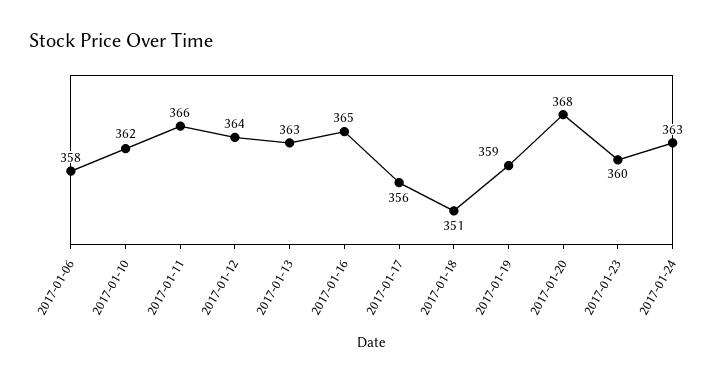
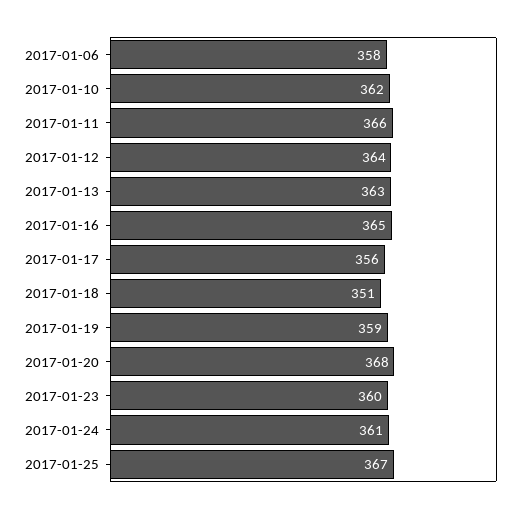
2017-01-24: 363 -> 361
2017-01-25: none -> 367

